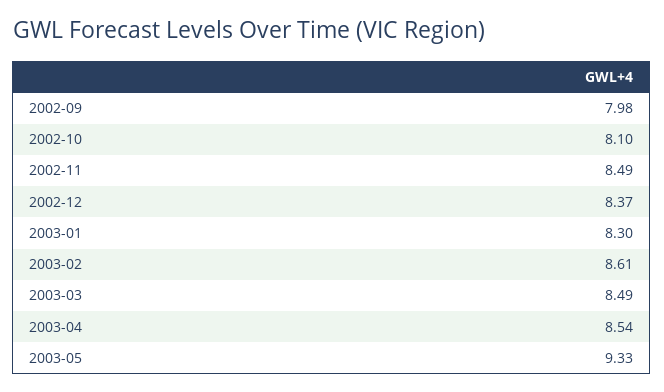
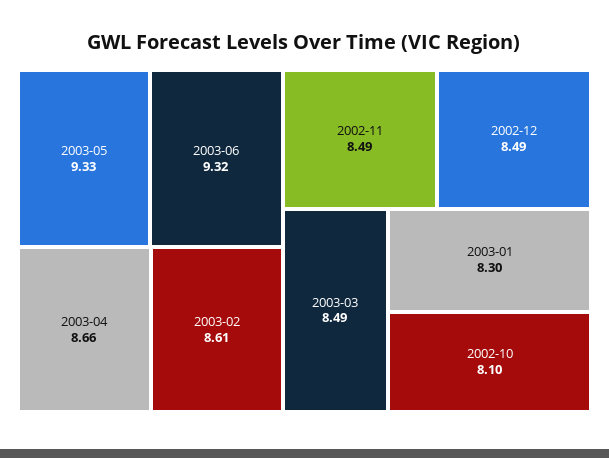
2002-09: 7.98 -> none
2002-12: 8.37 -> 8.49
2003-04: 8.54 -> 8.66
2003-06: none -> 9.32

